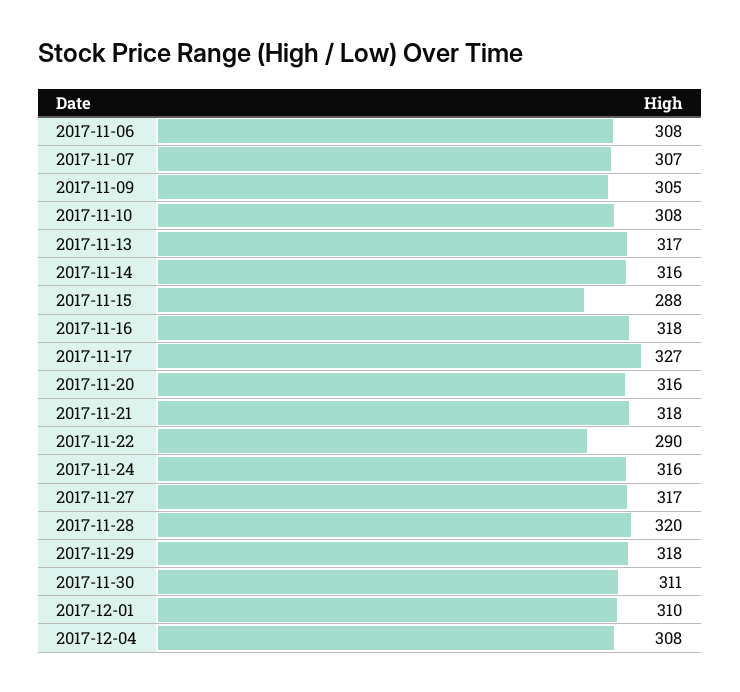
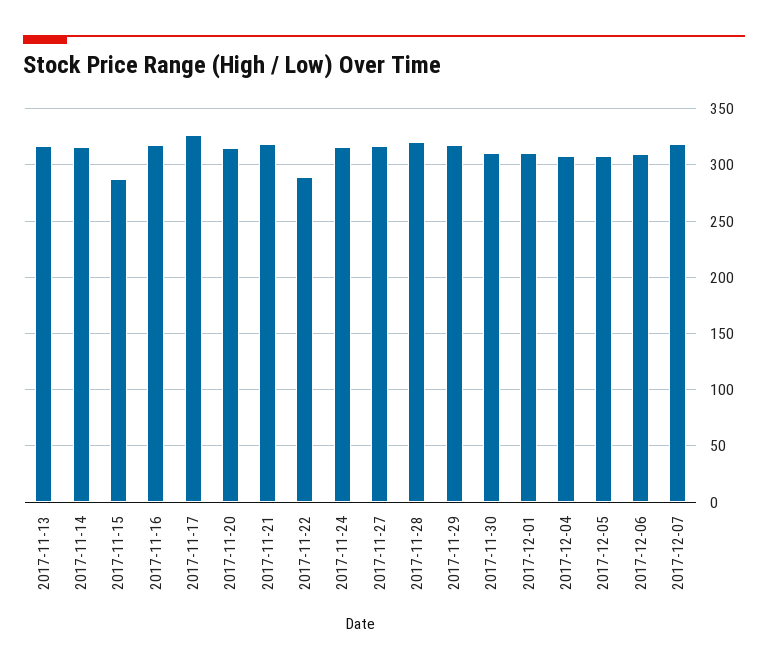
2017-11-06: 308 -> none
2017-11-07: 307 -> none
2017-11-09: 305 -> none
2017-11-10: 308 -> none
2017-12-05: none -> 310
2017-12-06: none -> 310
2017-12-07: none -> 320

